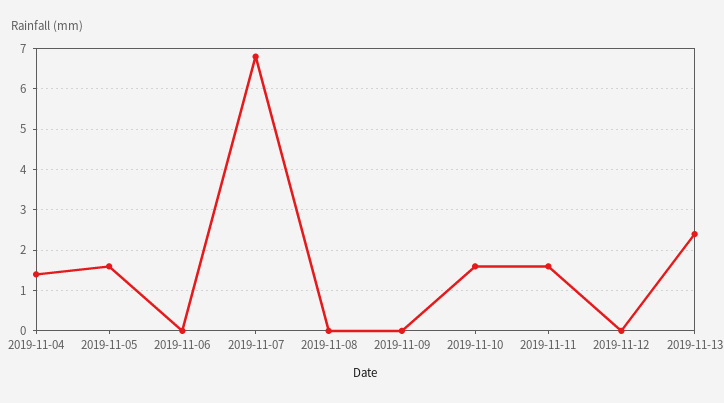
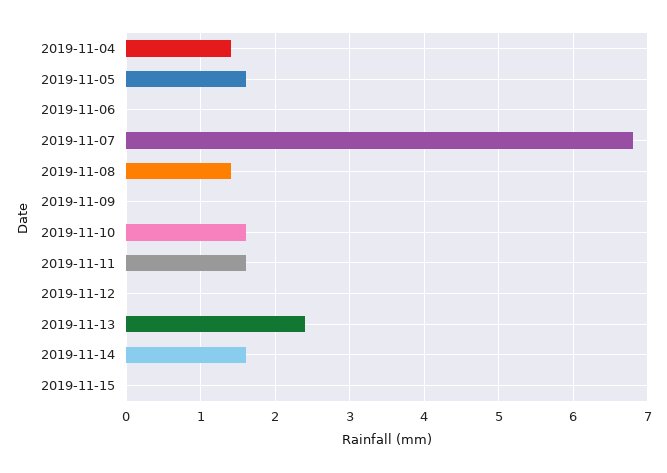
2019-11-08: 0 -> 1.4
2019-11-14: none -> 1.6
2019-11-15: none -> 0

